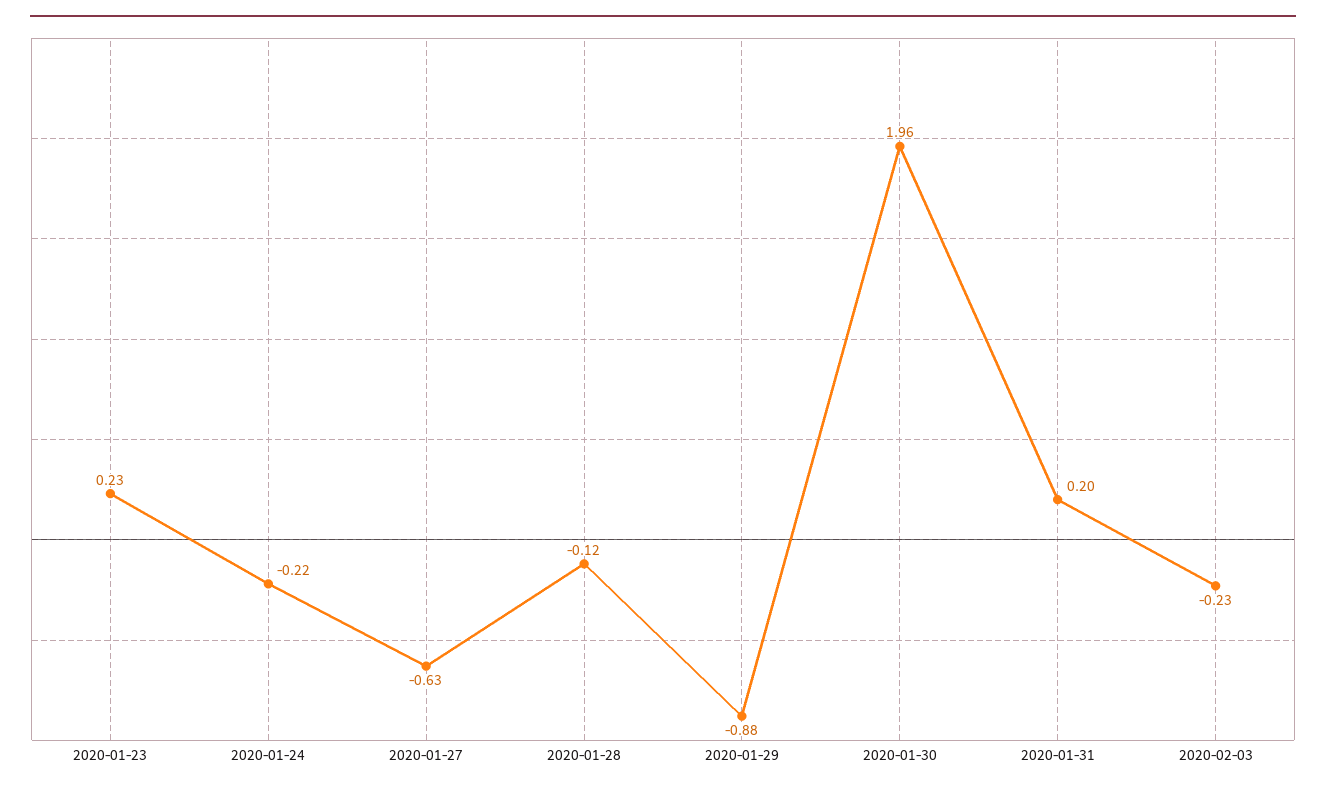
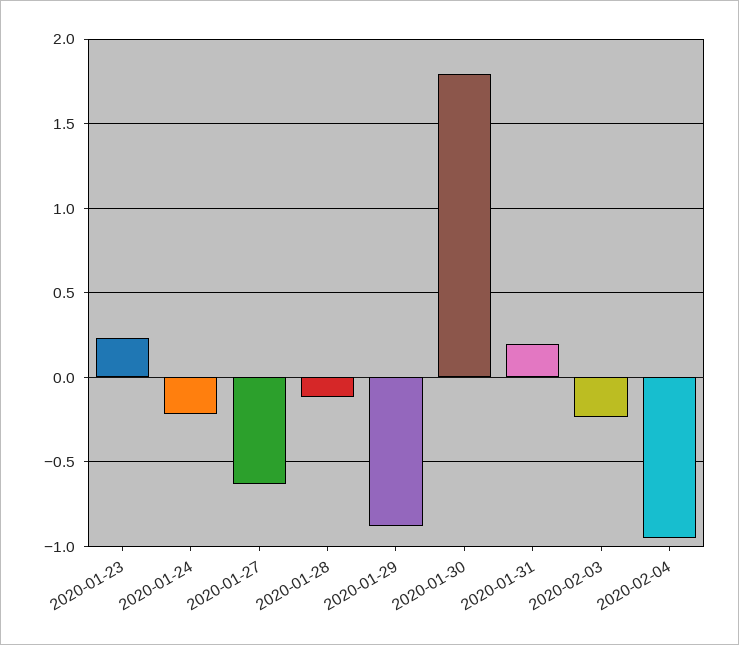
2020-01-30: 1.96 -> 1.8
2020-02-04: none -> -0.95

